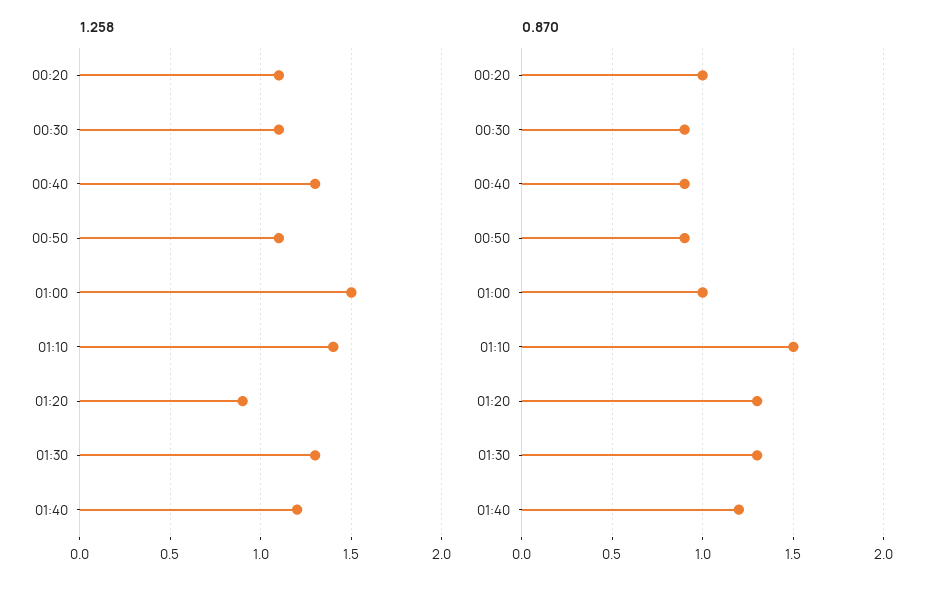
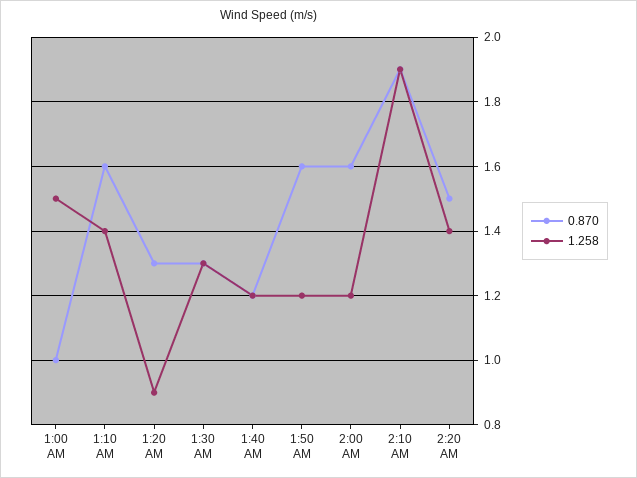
1.258, 00:20: 1.1 -> none
1.258, 00:30: 1.1 -> none
1.258, 00:40: 1.3 -> none
1.258, 00:50: 1.1 -> none
0.870, 00:20: 1 -> none
0.870, 00:30: 0.9 -> none
0.870, 00:40: 0.9 -> none
0.870, 00:50: 0.9 -> none
0.870, 01:10: 1.5 -> 1.6
0.870, 1:50 AM: none -> 1.6
1.258, 1:50 AM: none -> 1.2
0.870, 2:00 AM: none -> 1.6
1.258, 2:00 AM: none -> 1.2
0.870, 2:10 AM: none -> 1.9
1.258, 2:10 AM: none -> 1.9
0.870, 2:20 AM: none -> 1.5
1.258, 2:20 AM: none -> 1.4

